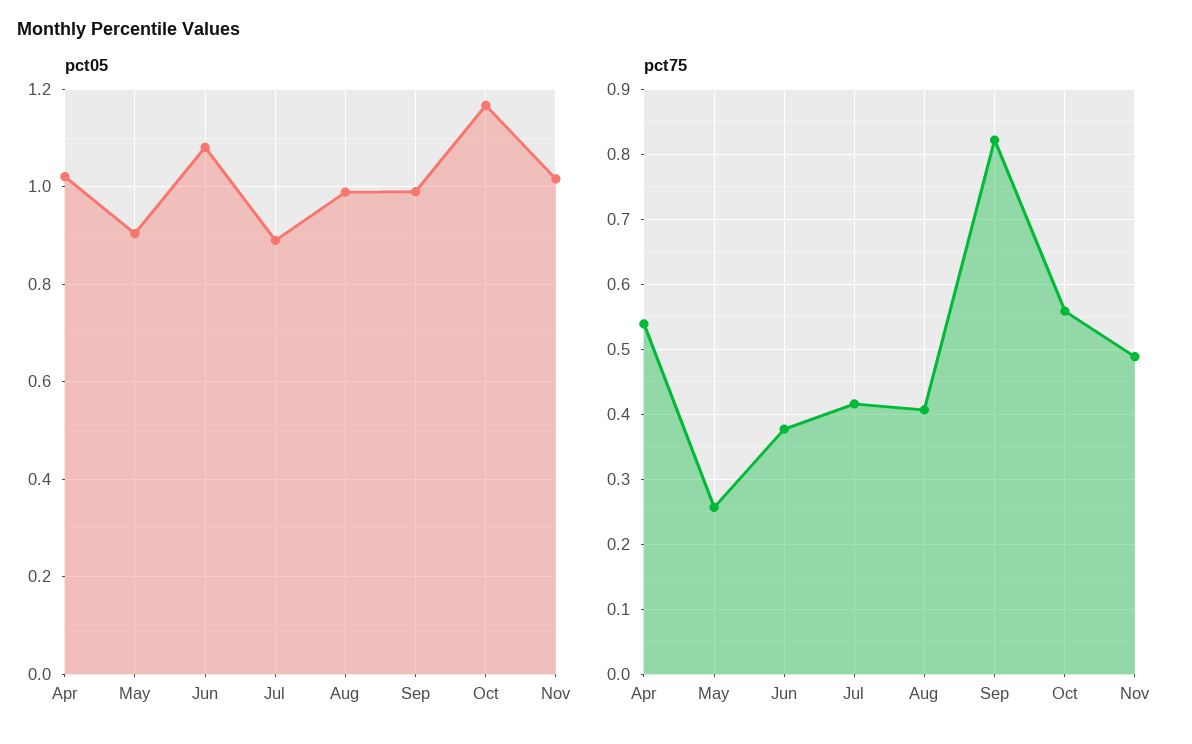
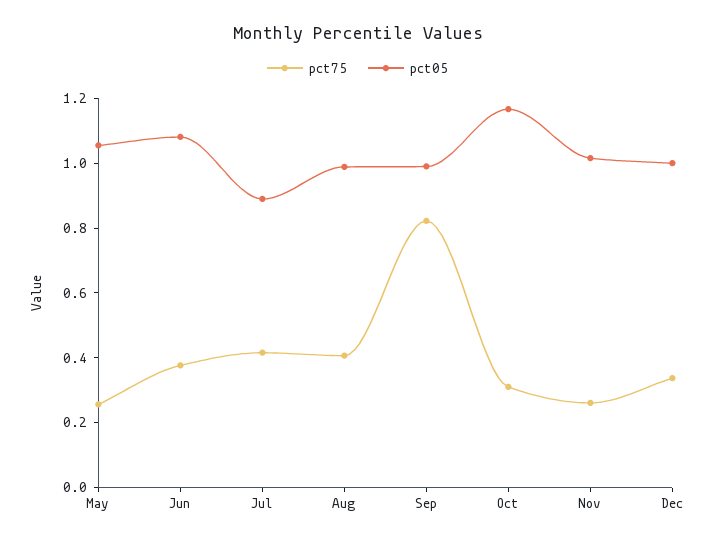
pct05, Apr: 1.02 -> none
pct05, May: 0.9 -> 1.05
pct75, Apr: 0.54 -> none
pct75, Oct: 0.56 -> 0.3
pct75, Nov: 0.49 -> 0.25
pct75, Dec: none -> 0.35
pct05, Dec: none -> 1

